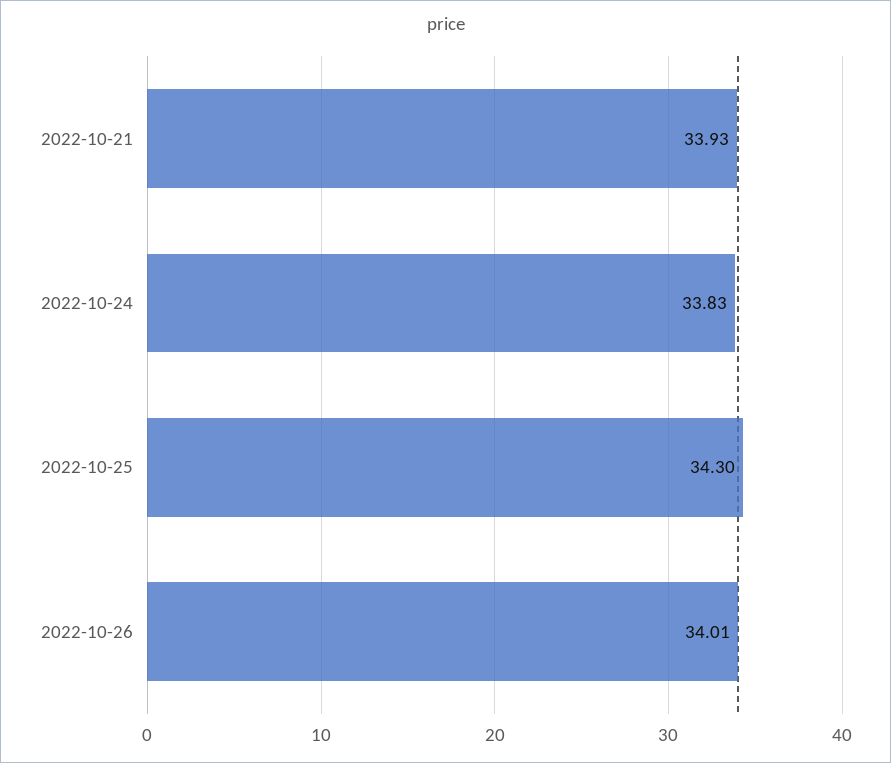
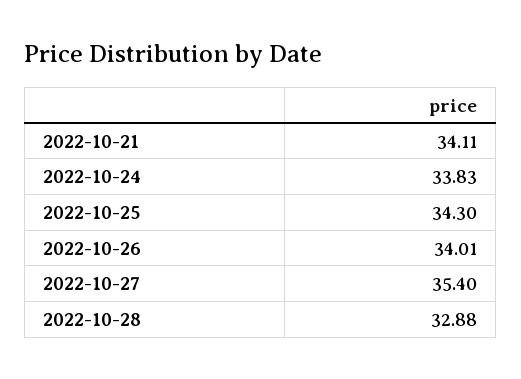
2022-10-21: 33.93 -> 34.11
2022-10-27: none -> 35.4
2022-10-28: none -> 32.88

